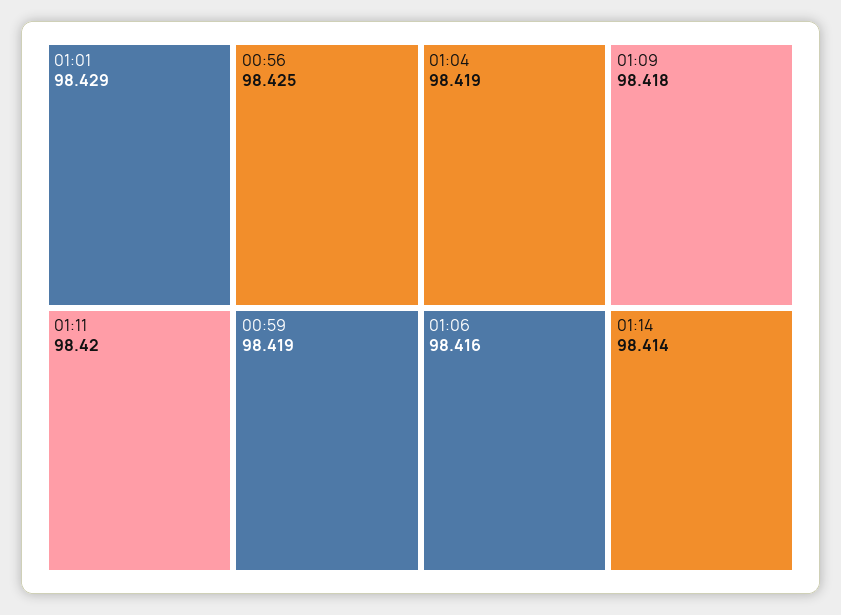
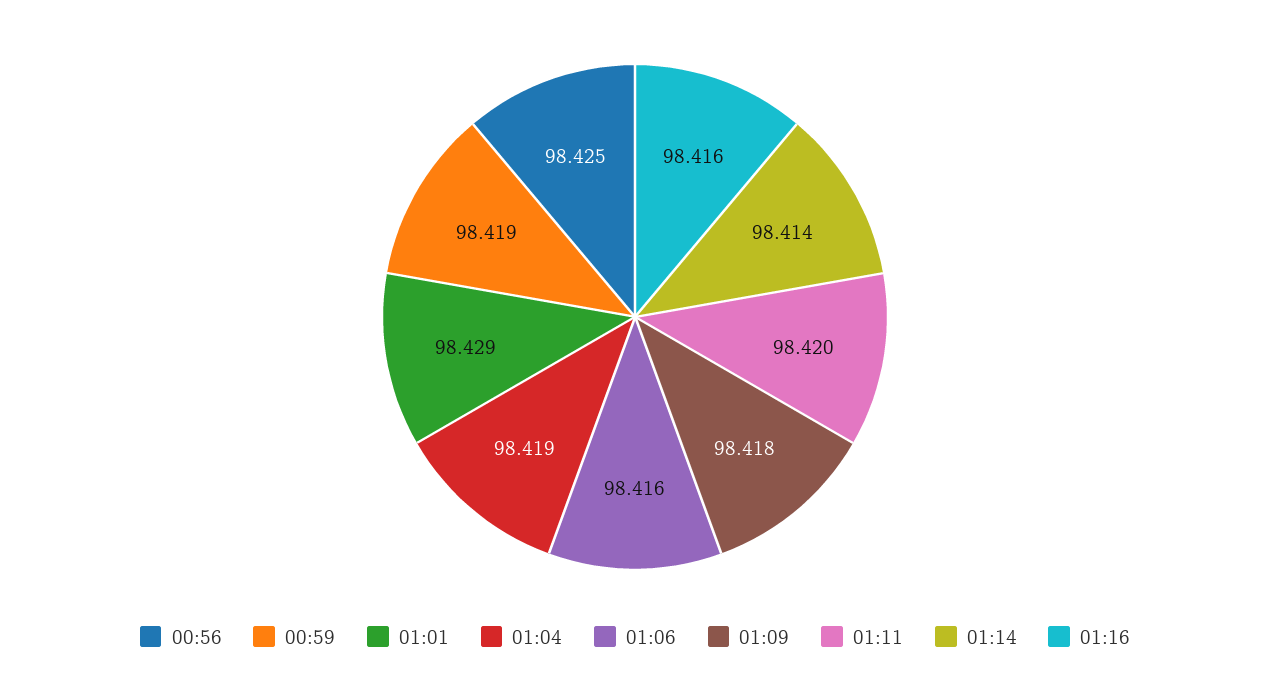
01:16: none -> 98.416

